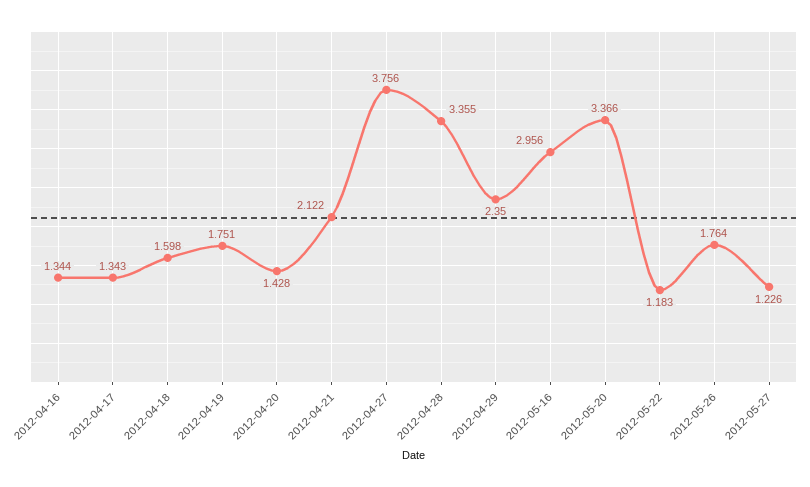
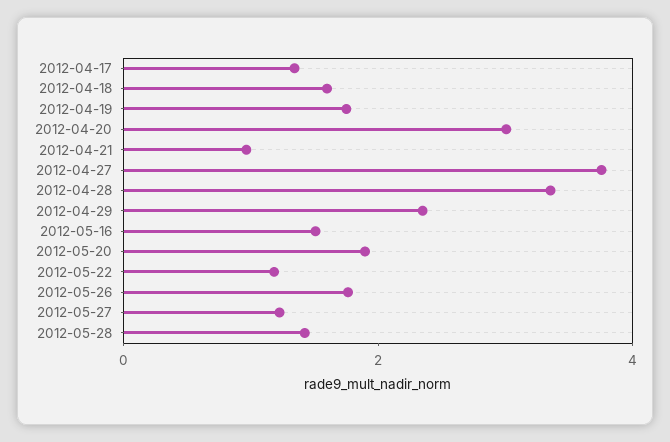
2012-04-16: 1.344 -> none
2012-04-20: 1.428 -> 3
2012-04-21: 2.122 -> 1
2012-05-16: 2.956 -> 1.5
2012-05-20: 3.366 -> 2
2012-05-28: none -> 1.5

